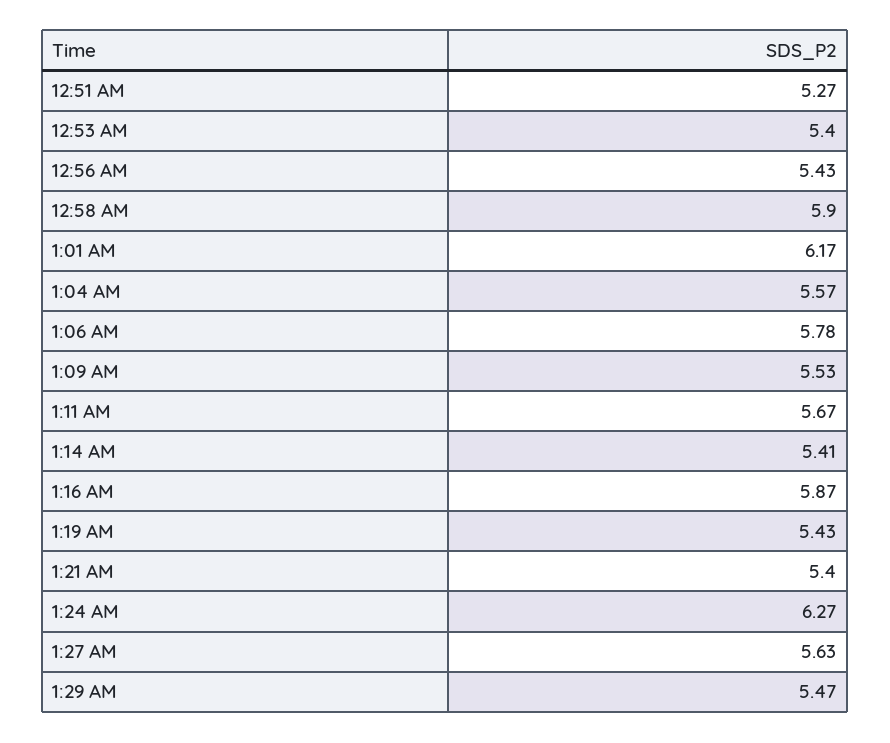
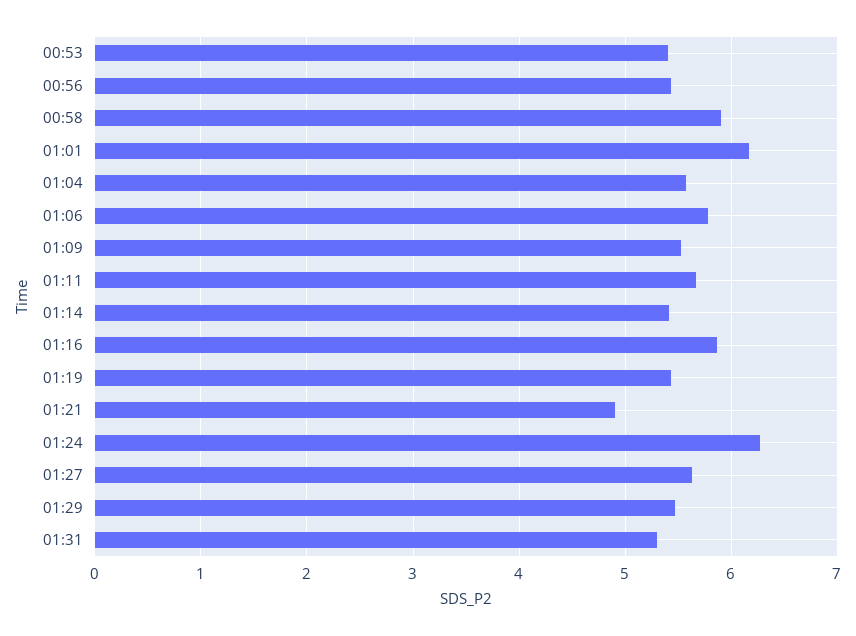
12:51 AM: 5.27 -> none
1:21 AM: 5.4 -> 4.9
01:31: none -> 5.3

